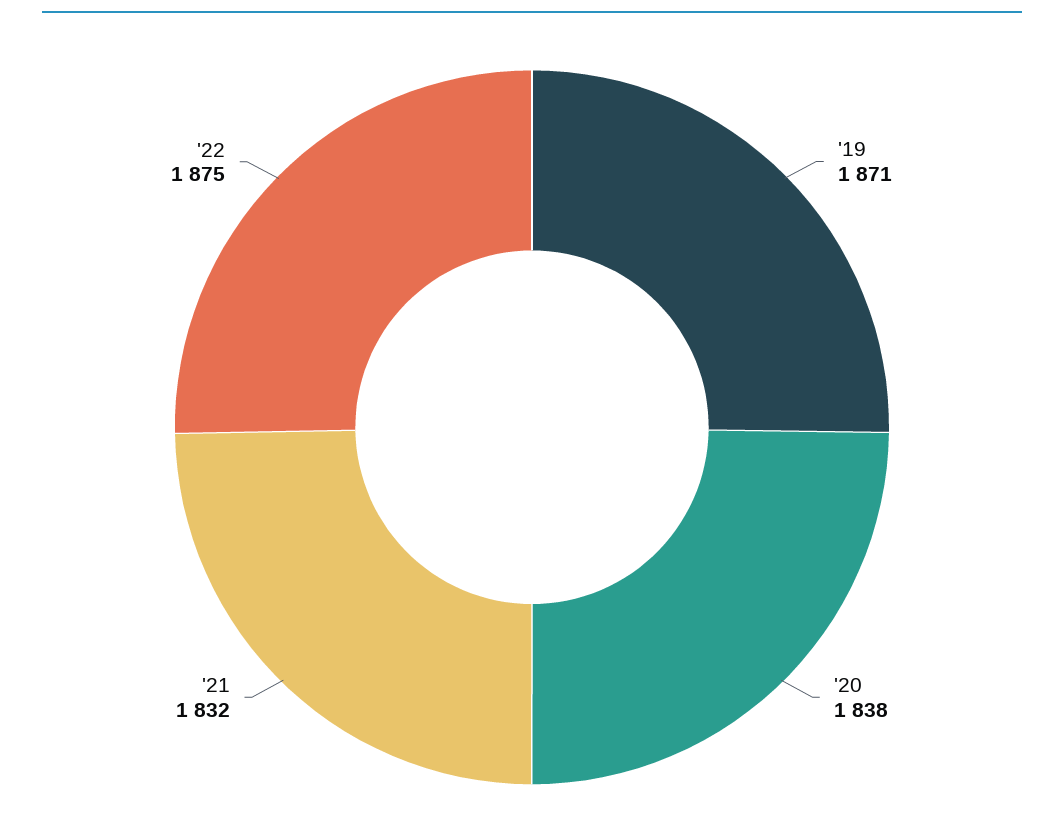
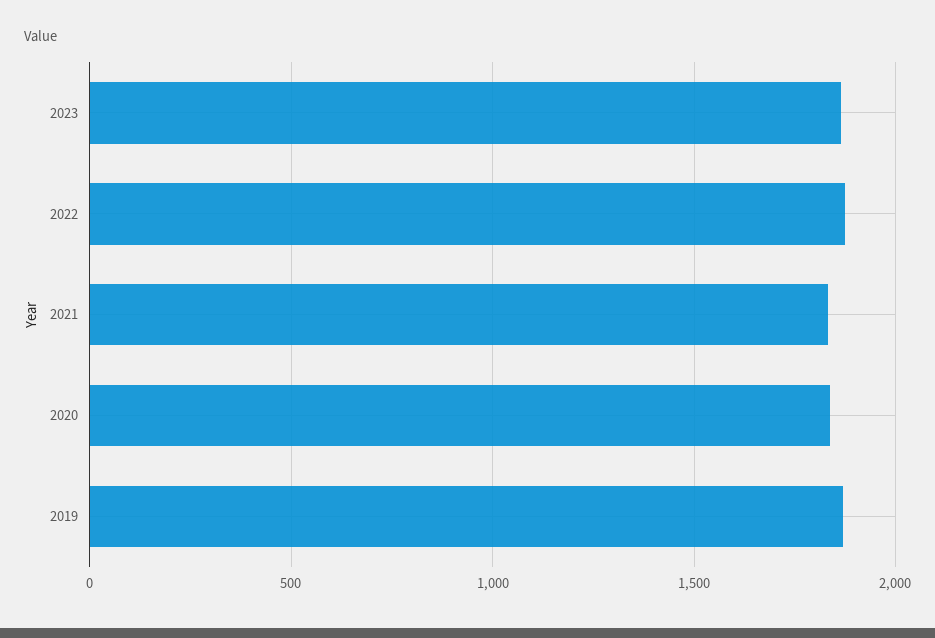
2023: none -> 1850

